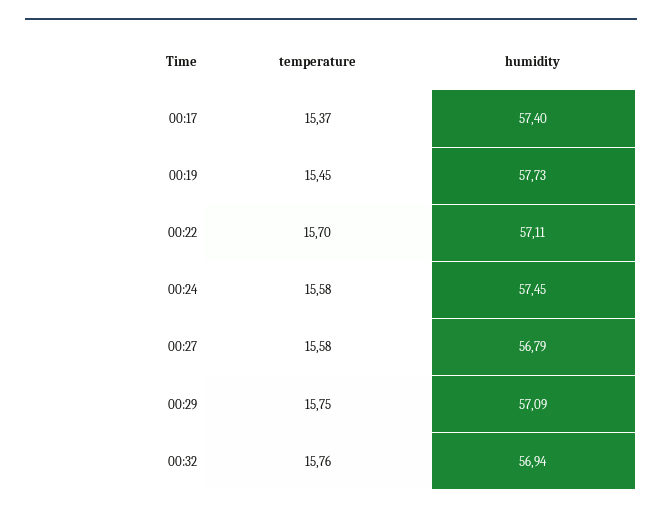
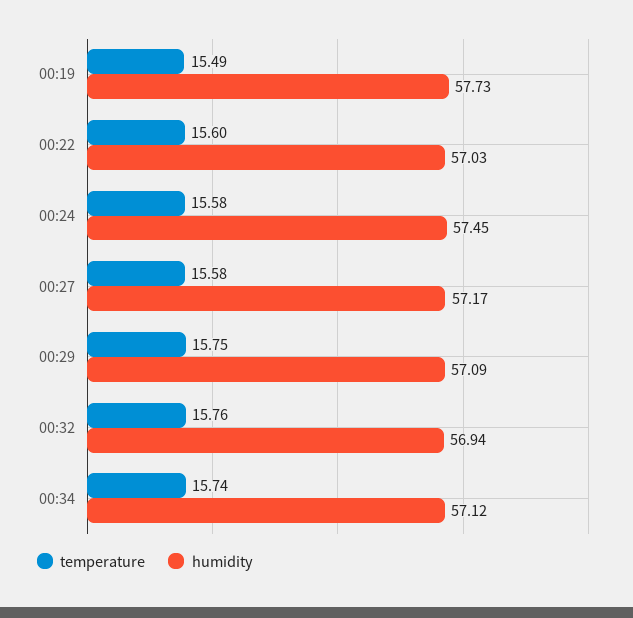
temperature, 00:17: 15.37 -> none
humidity, 00:17: 57.4 -> none
temperature, 00:19: 15.45 -> 15.49
temperature, 00:22: 15.7 -> 15.6
humidity, 00:22: 57.11 -> 57.03
humidity, 00:27: 56.79 -> 57.17
temperature, 00:34: none -> 15.74
humidity, 00:34: none -> 57.12

